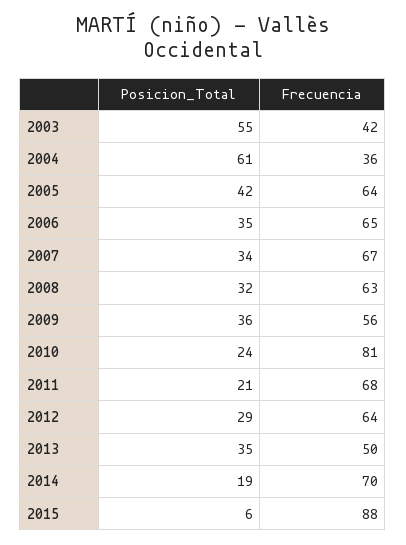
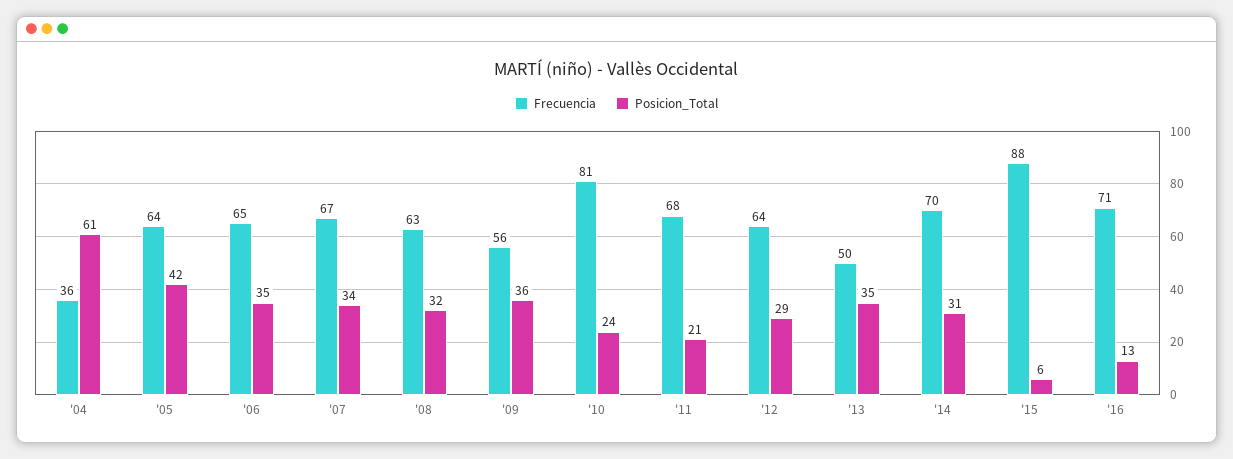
Posicion_Total, 2003: 55 -> none
Frecuencia, 2003: 42 -> none
Posicion_Total, 2014: 19 -> 31
Frecuencia, '16: none -> 71
Posicion_Total, '16: none -> 13

